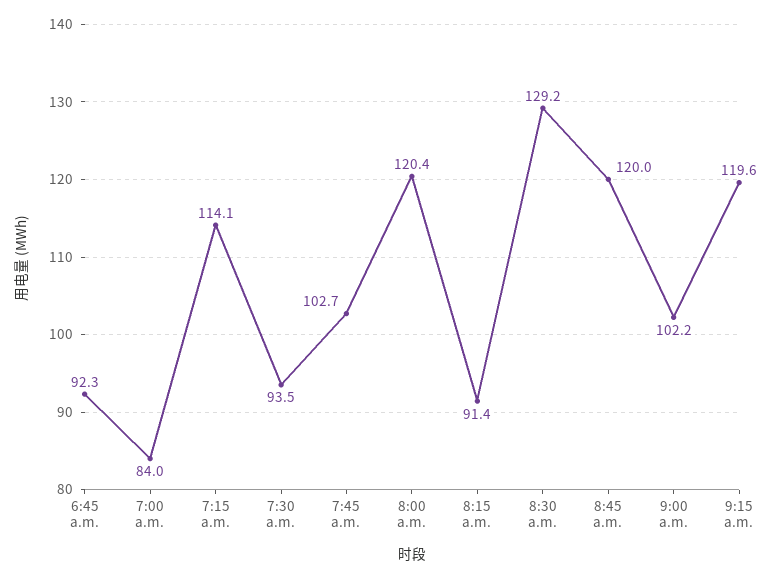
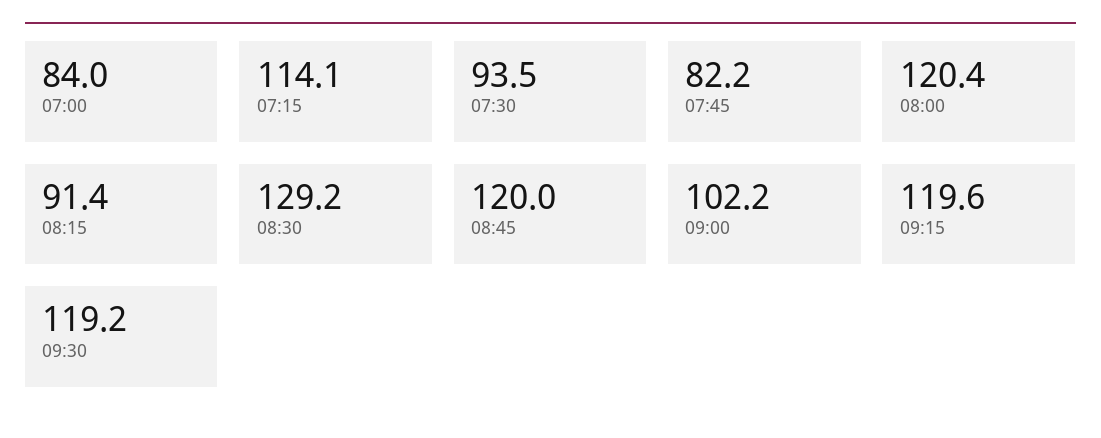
6:45 a.m.: 92.3 -> none
7:45 a.m.: 102.7 -> 82.2
09:30: none -> 119.2

